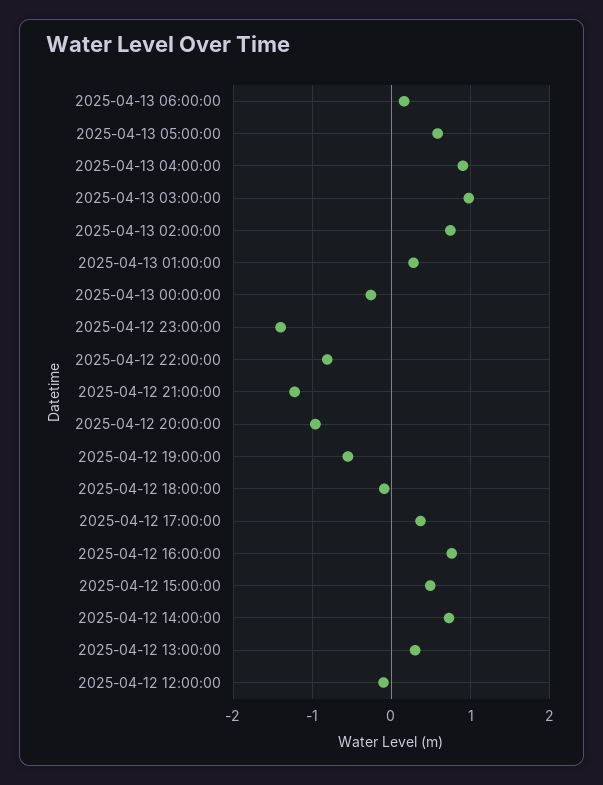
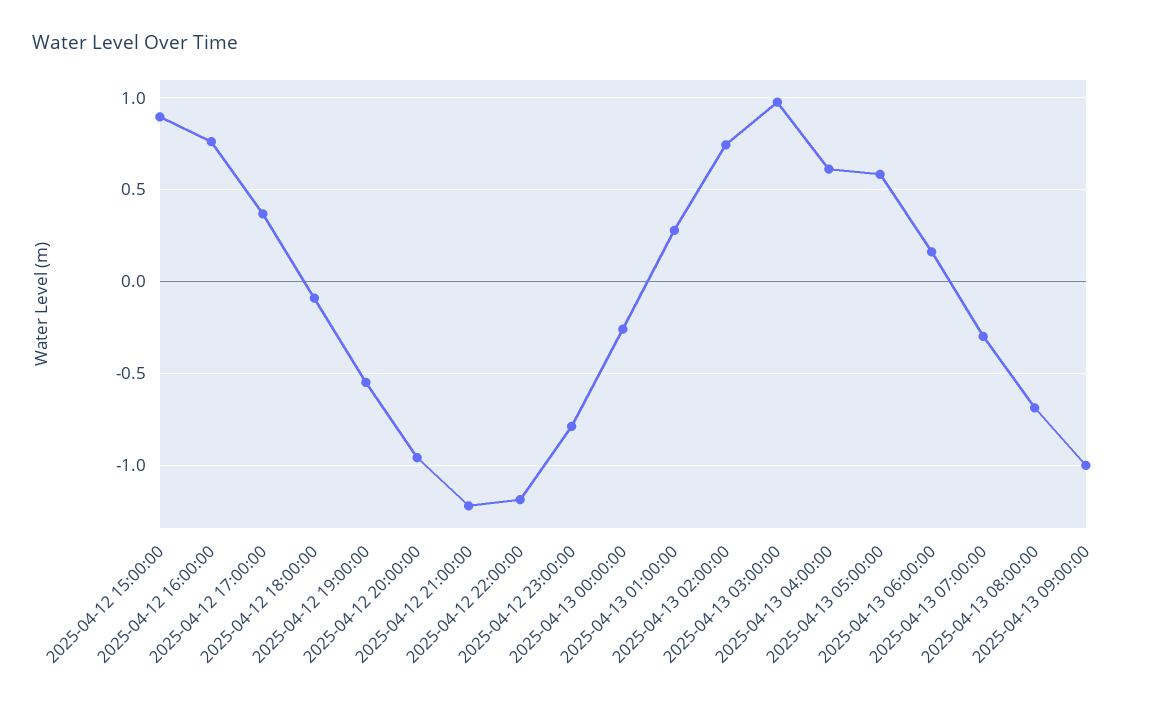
2025-04-13 04:00:00: 0.9 -> 0.6
2025-04-12 23:00:00: -1.4 -> -0.8
2025-04-12 22:00:00: -0.8 -> -1.2
2025-04-12 15:00:00: 0.5 -> 0.9
2025-04-12 14:00:00: 0.7 -> none
2025-04-12 13:00:00: 0.3 -> none
2025-04-12 12:00:00: -0.1 -> none
2025-04-13 07:00:00: none -> -0.3
2025-04-13 08:00:00: none -> -0.7
2025-04-13 09:00:00: none -> -1

